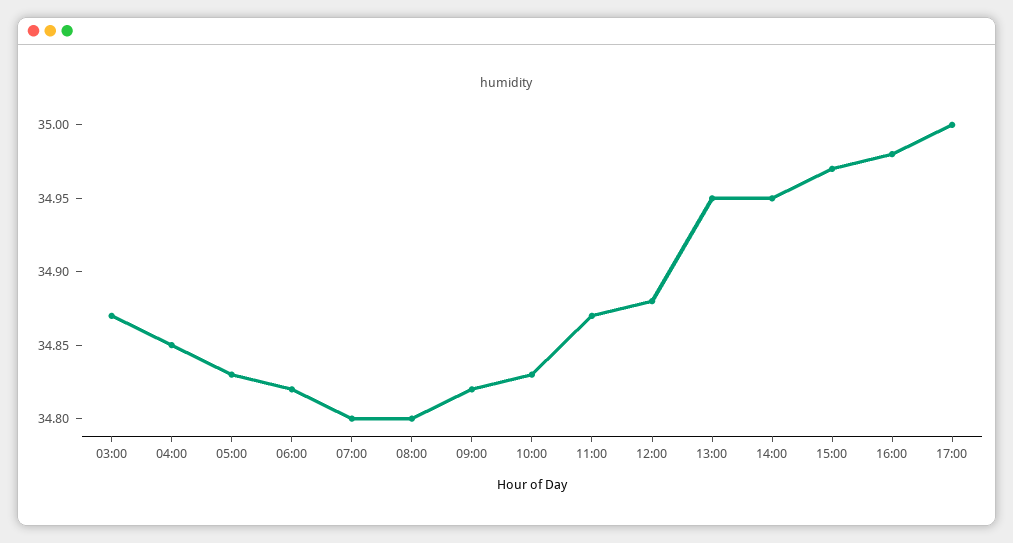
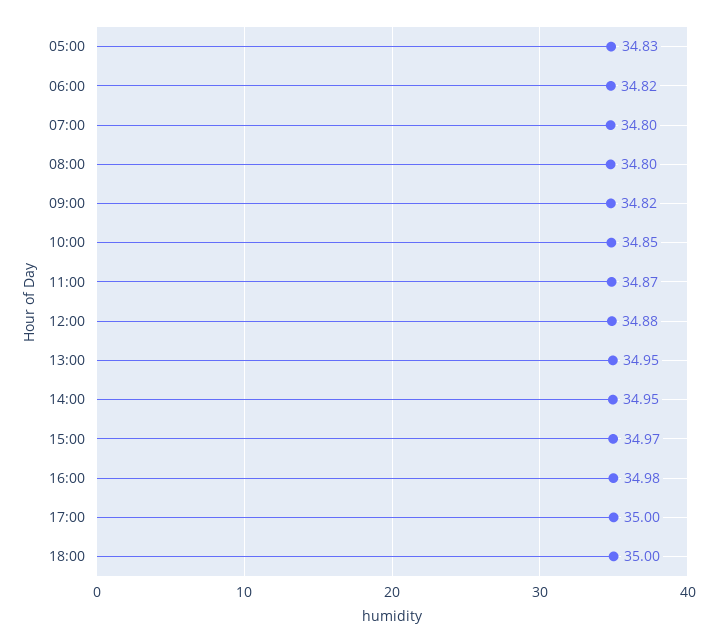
03:00: 34.87 -> none
04:00: 34.85 -> none
10:00: 34.83 -> 34.85
18:00: none -> 35

